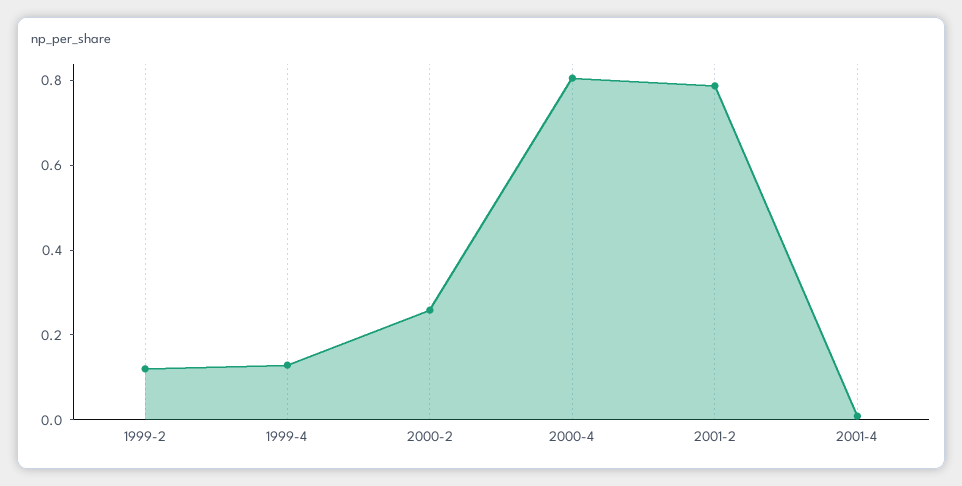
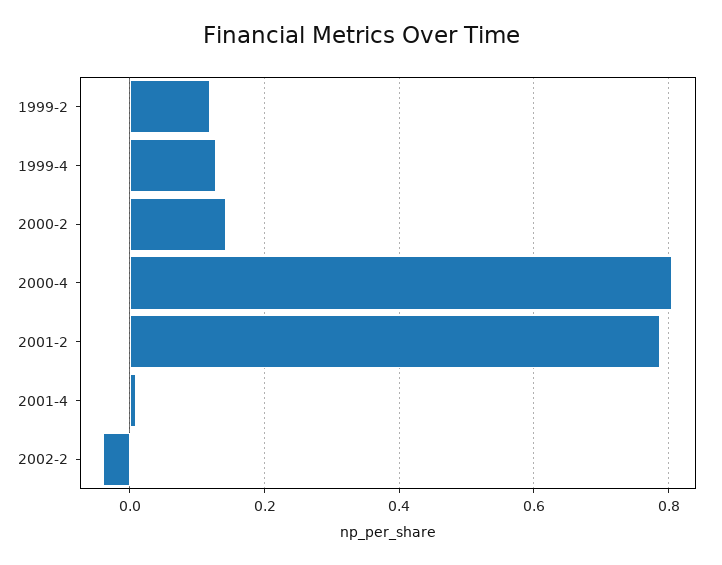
2000-2: 0.25 -> 0.14
2002-2: none -> -0.04

